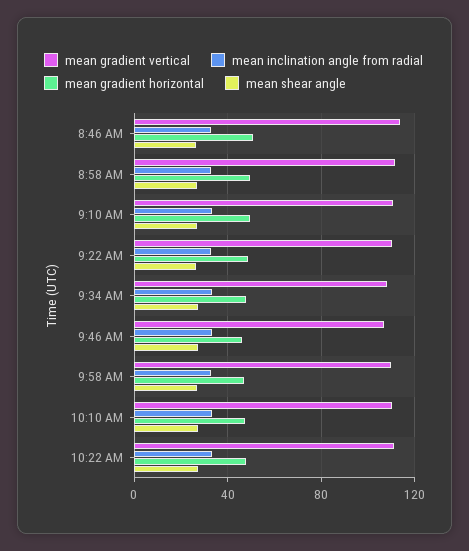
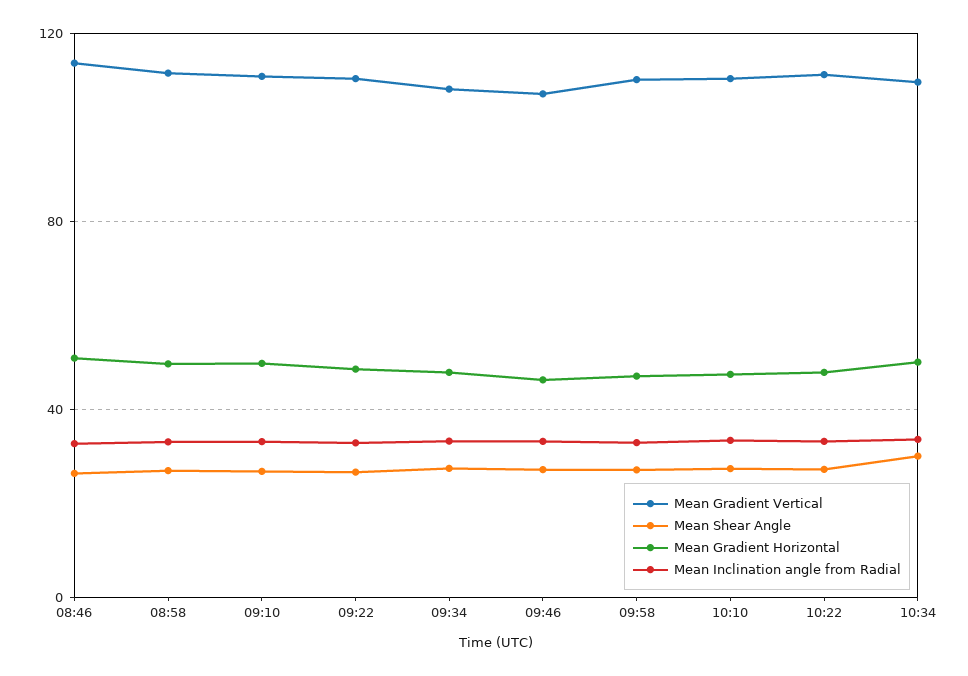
mean gradient vertical, 10:34: none -> 110
mean shear angle, 10:34: none -> 30
mean gradient horizontal, 10:34: none -> 50
mean inclination angle from radial, 10:34: none -> 35

